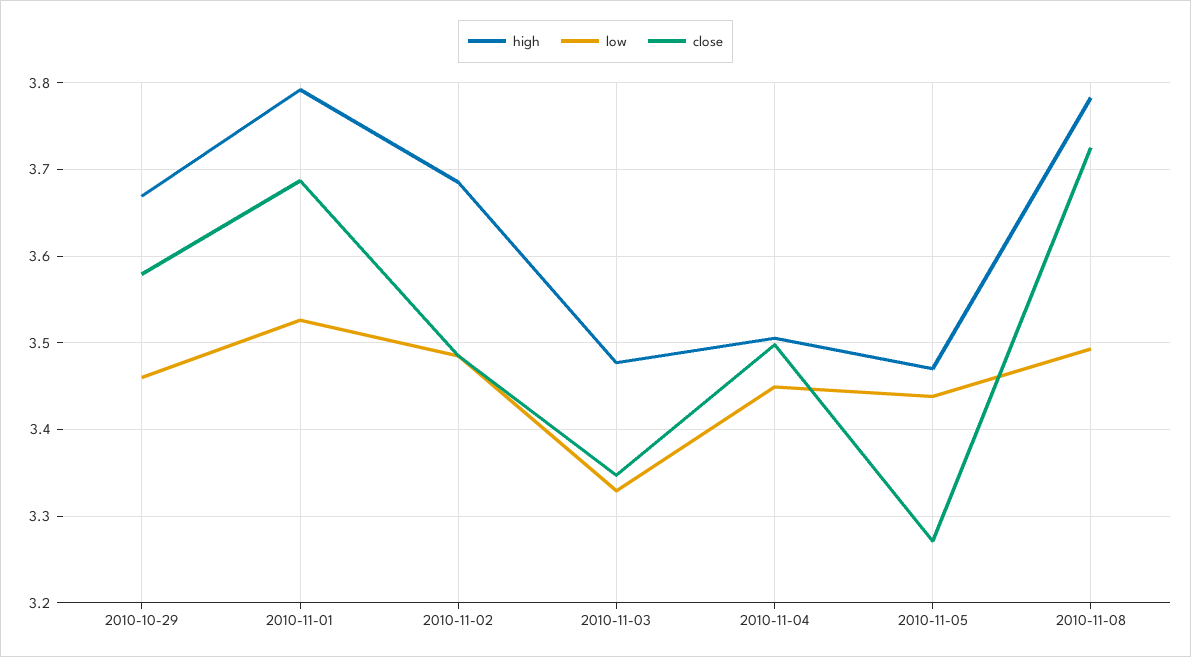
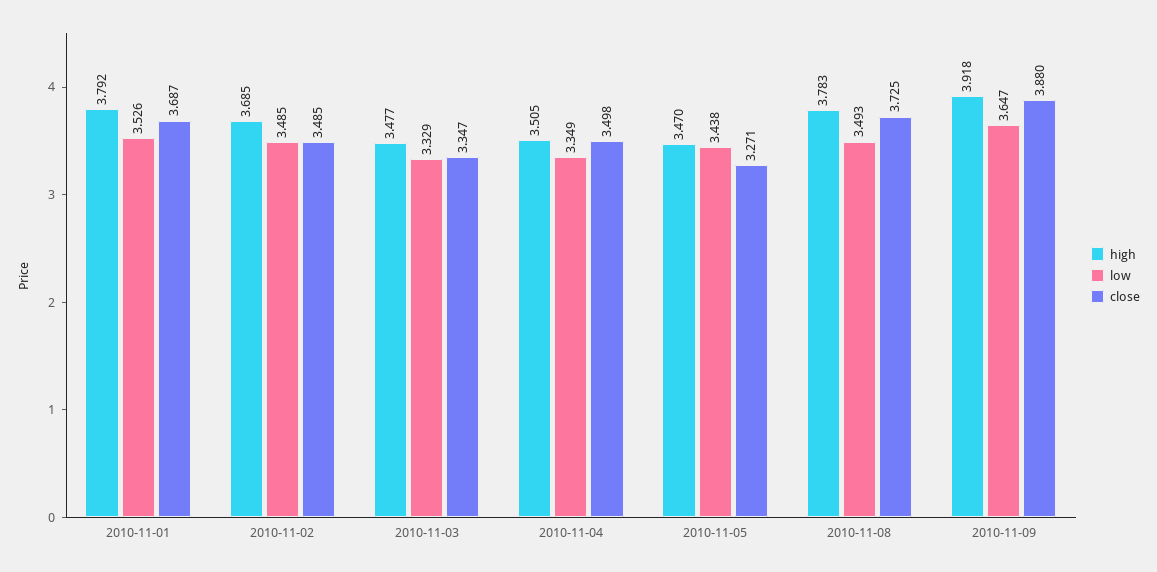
high, 2010-10-29: 3.67 -> none
low, 2010-10-29: 3.46 -> none
close, 2010-10-29: 3.58 -> none
low, 2010-11-04: 3.45 -> 3.349
high, 2010-11-09: none -> 3.918
low, 2010-11-09: none -> 3.647
close, 2010-11-09: none -> 3.88

